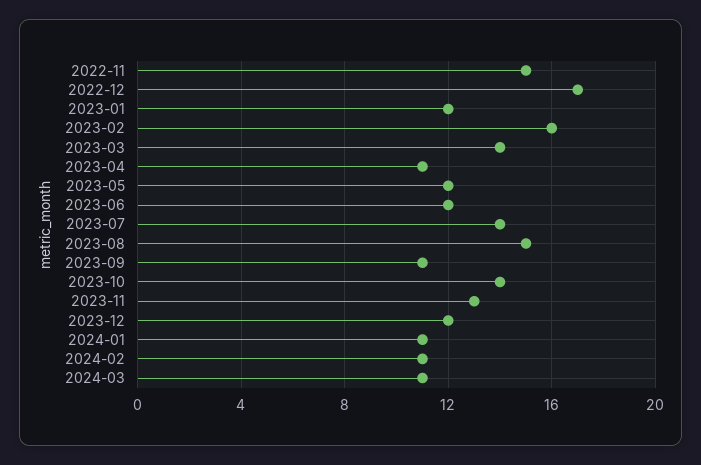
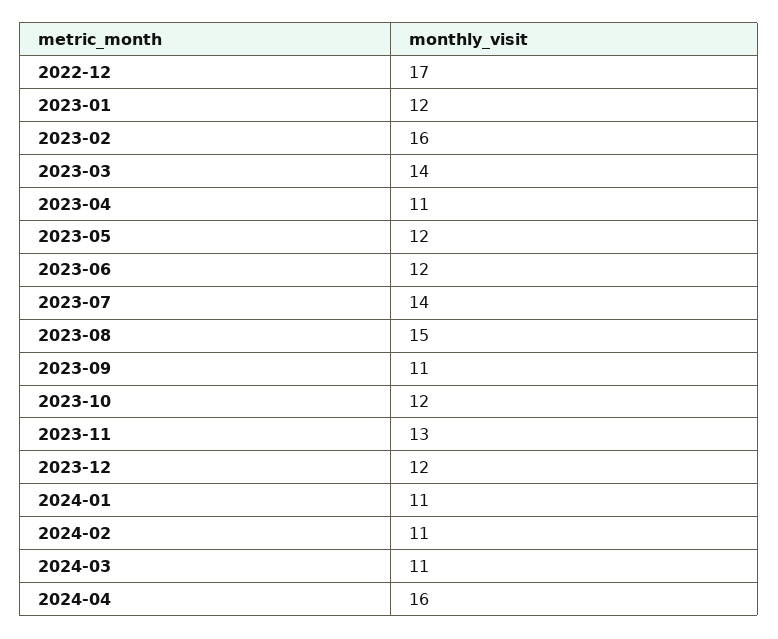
2022-11: 15 -> none
2023-10: 14 -> 12
2024-04: none -> 16

